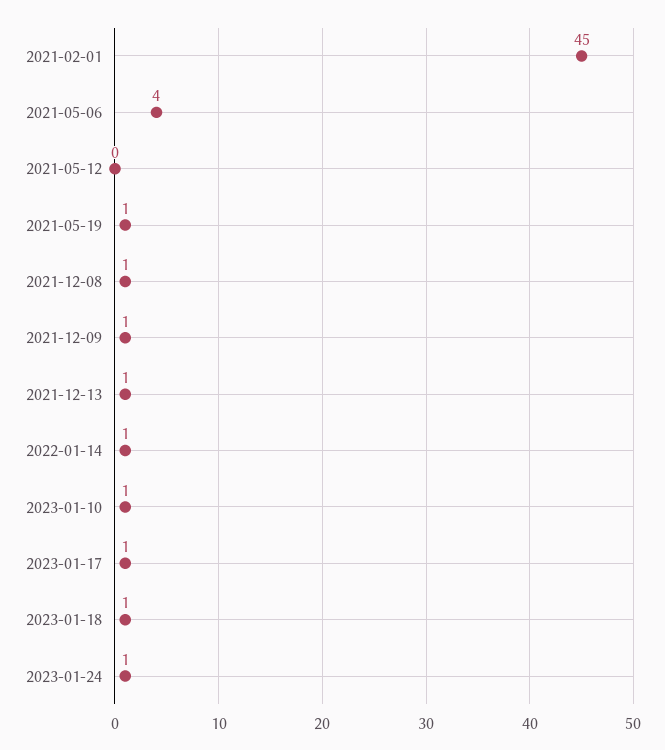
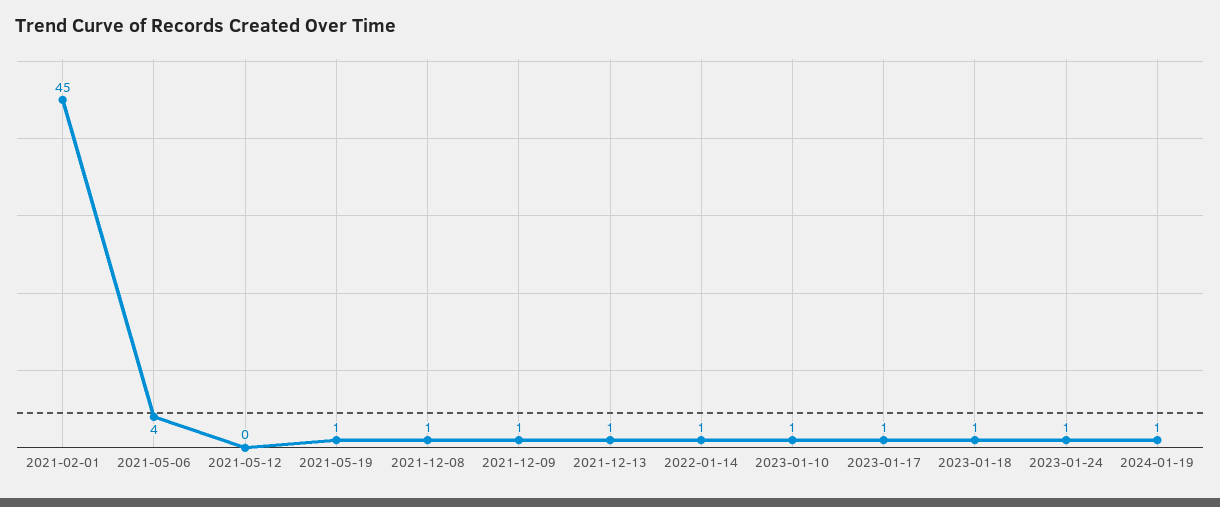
2024-01-19: none -> 1

